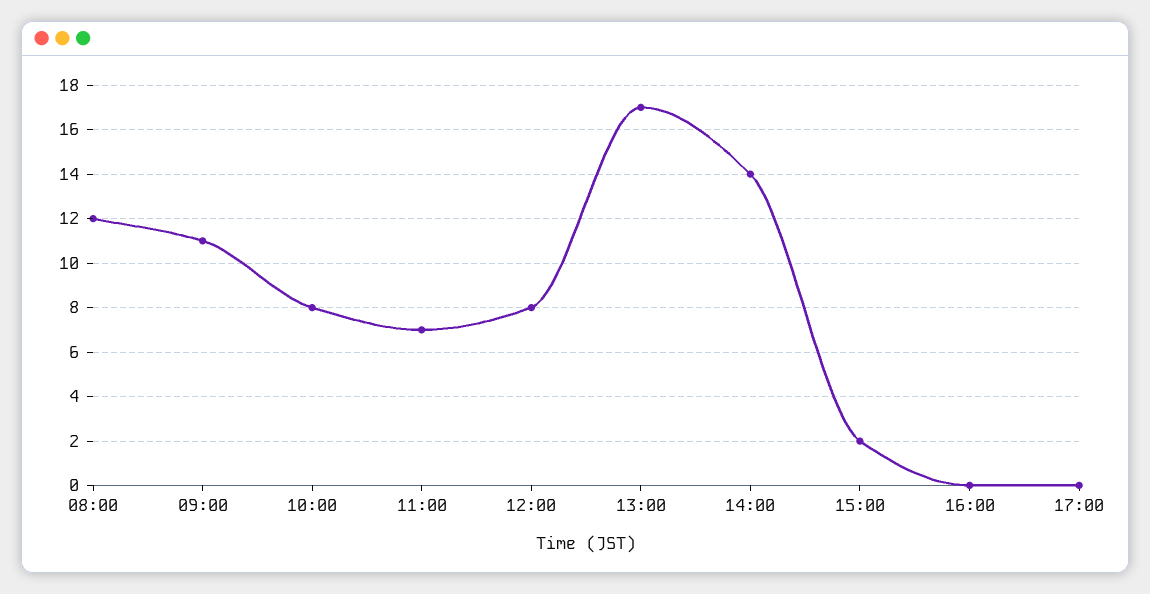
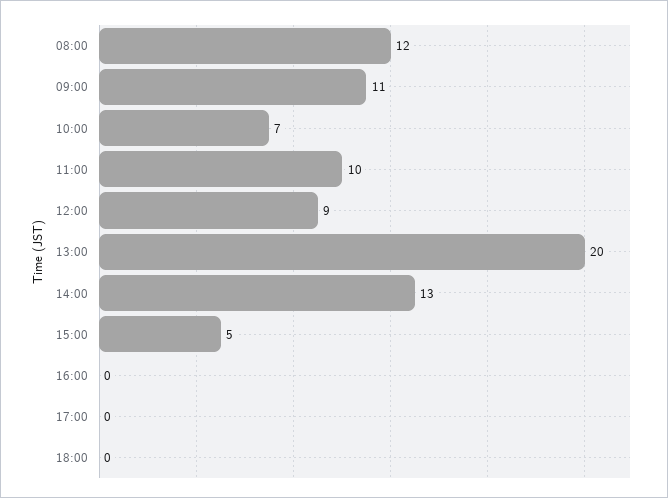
10:00: 8 -> 7
11:00: 7 -> 10
12:00: 8 -> 9
13:00: 17 -> 20
14:00: 14 -> 13
15:00: 2 -> 5
18:00: none -> 0

